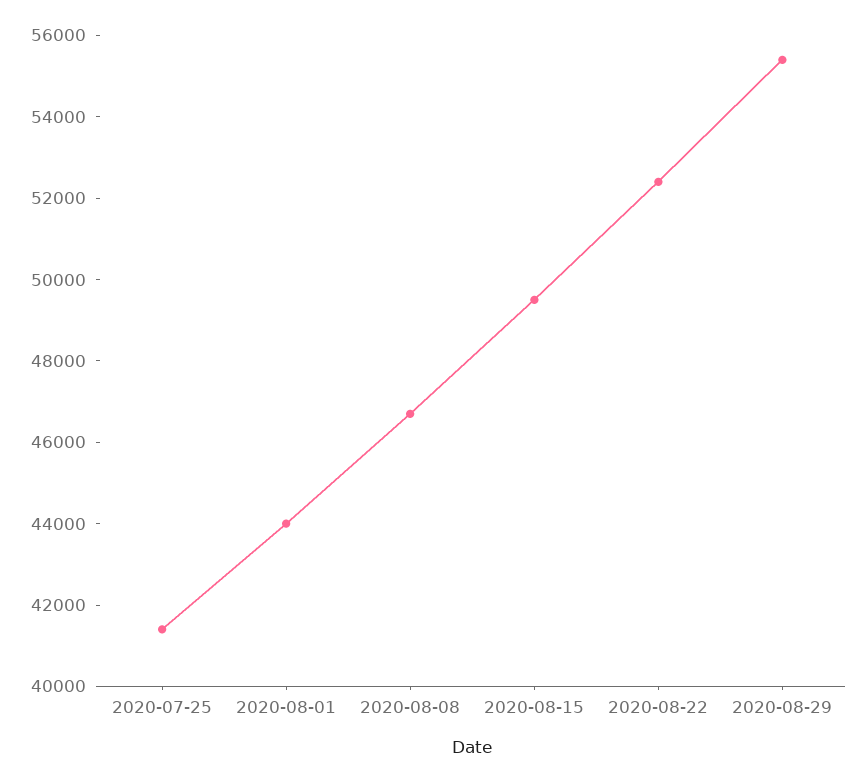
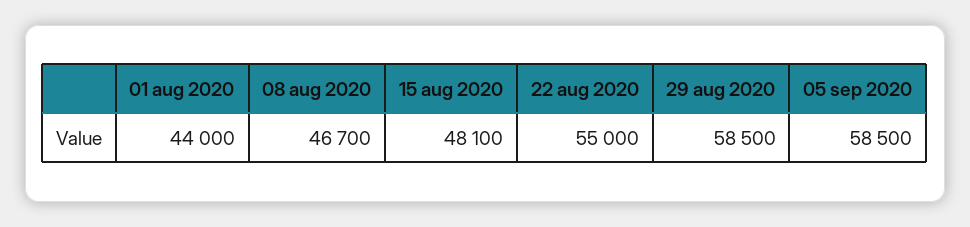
2020-07-25: 41500 -> none
2020-08-15: 49500 -> 48100
2020-08-22: 52500 -> 55000
2020-08-29: 55500 -> 58500
05 sep 2020: none -> 58500

